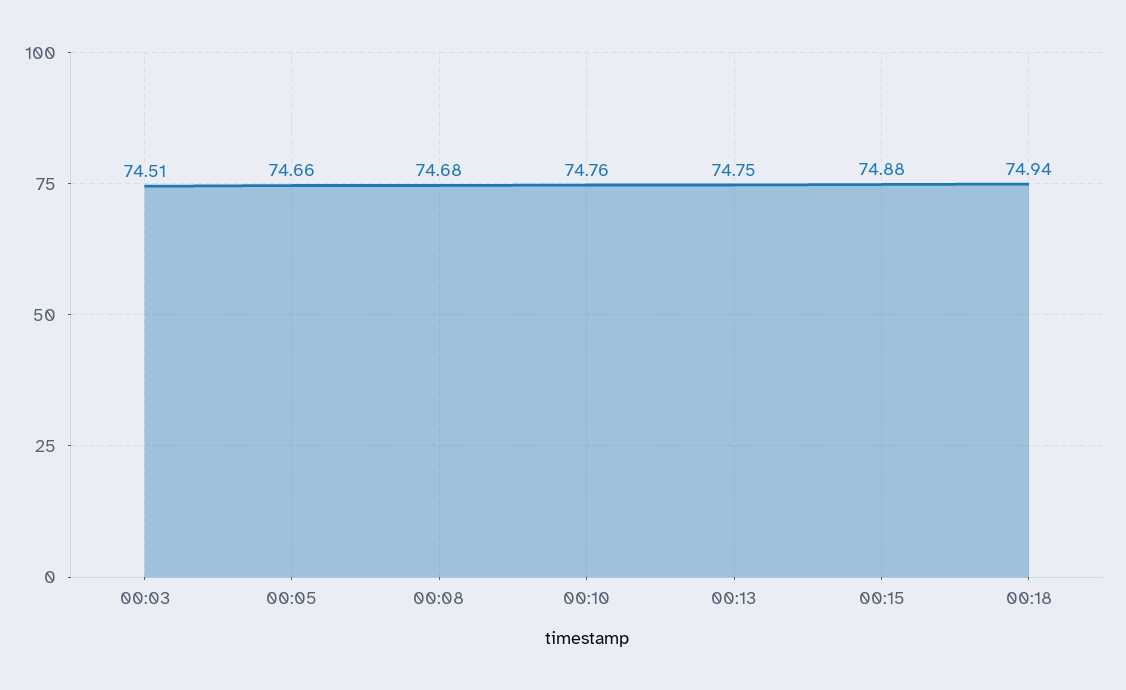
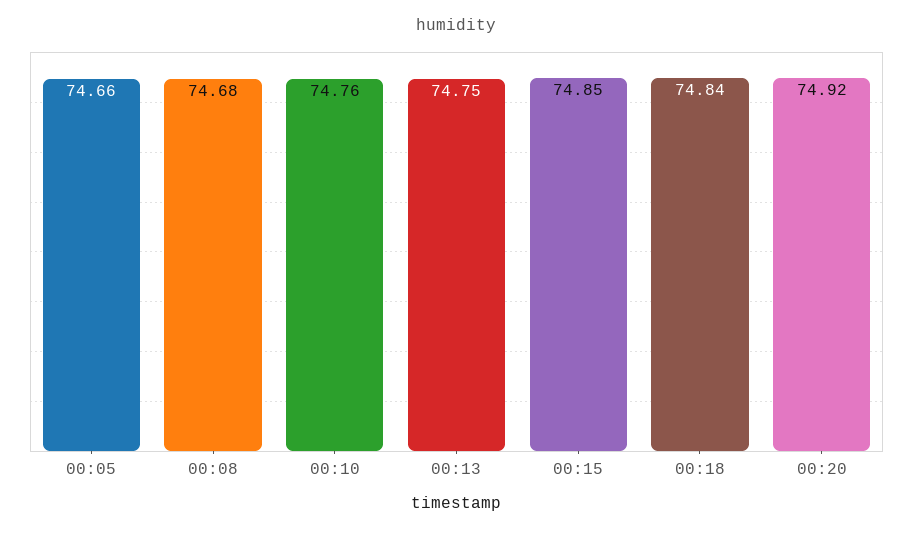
00:03: 74.51 -> none
00:15: 74.88 -> 74.85
00:18: 74.94 -> 74.84
00:20: none -> 74.92

